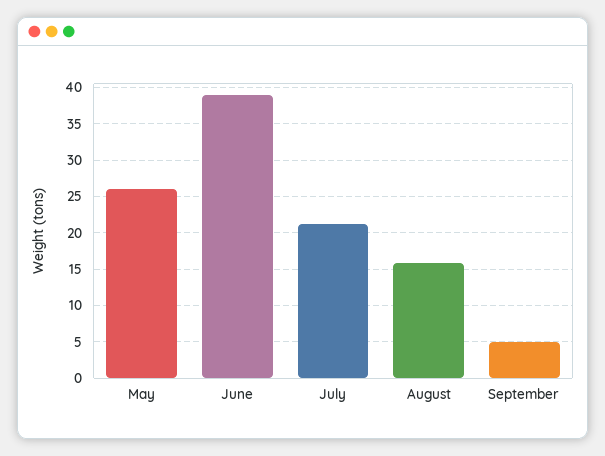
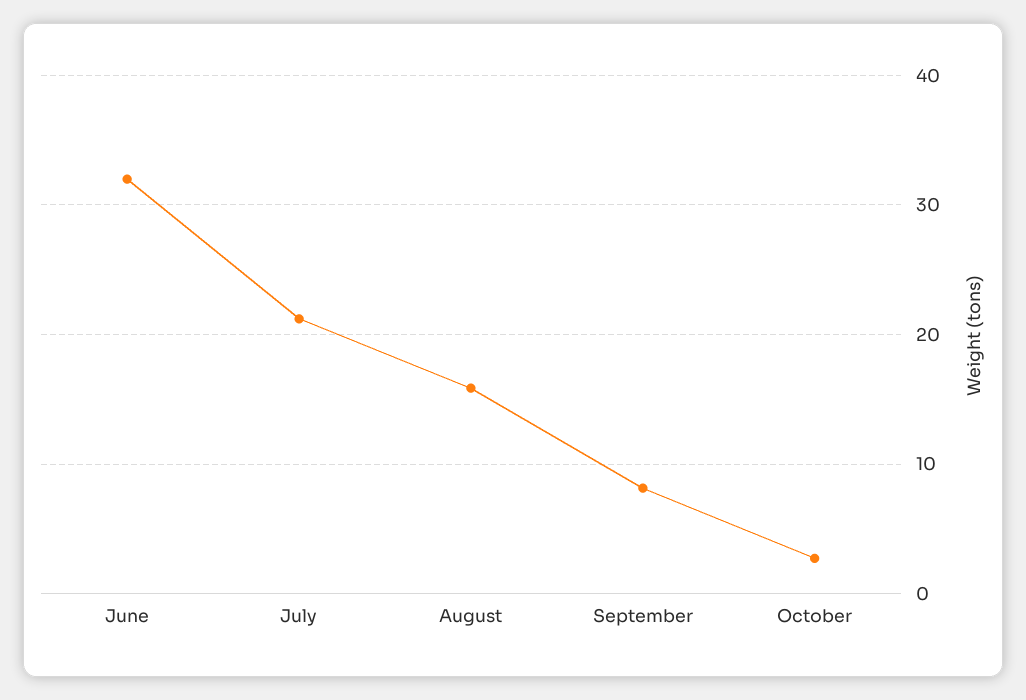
May: 26 -> none
June: 39 -> 32
September: 5 -> 8
October: none -> 3

